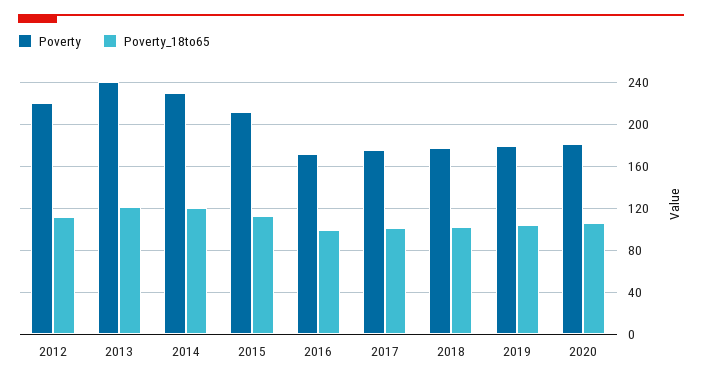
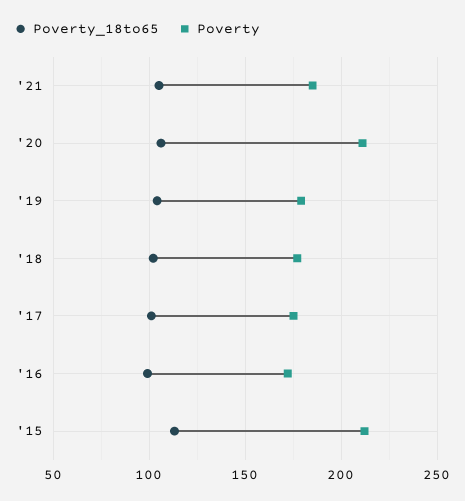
Poverty, 2012: 220 -> none
Poverty_18to65, 2012: 110 -> none
Poverty, 2013: 240 -> none
Poverty_18to65, 2013: 120 -> none
Poverty, 2014: 230 -> none
Poverty_18to65, 2014: 120 -> none
Poverty, 2020: 180 -> 210
Poverty_18to65, '21: none -> 105
Poverty, '21: none -> 185

